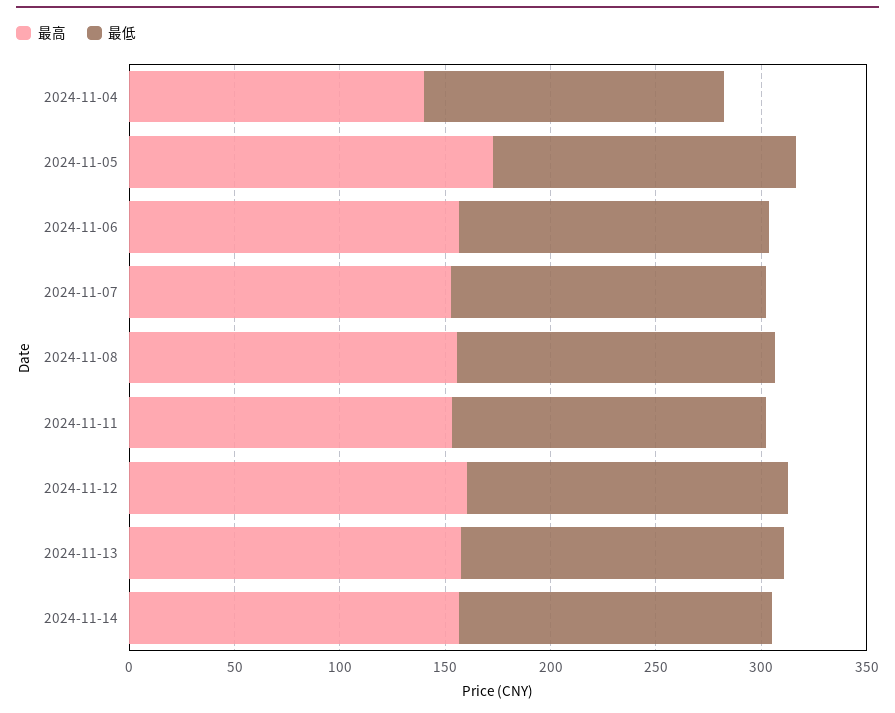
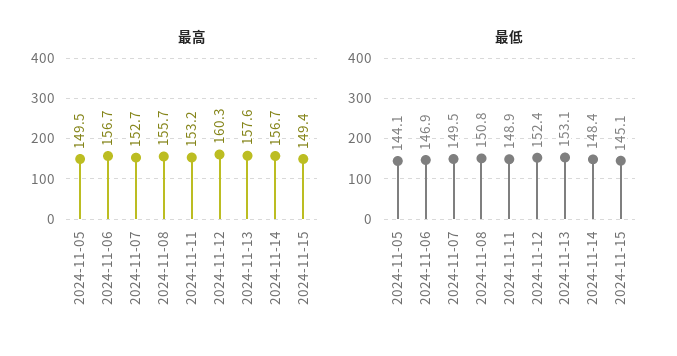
最高, 2024-11-04: 140 -> none
最低, 2024-11-04: 140 -> none
最高, 2024-11-05: 170 -> 149.5
最高, 2024-11-15: none -> 149.4
最低, 2024-11-15: none -> 145.1

